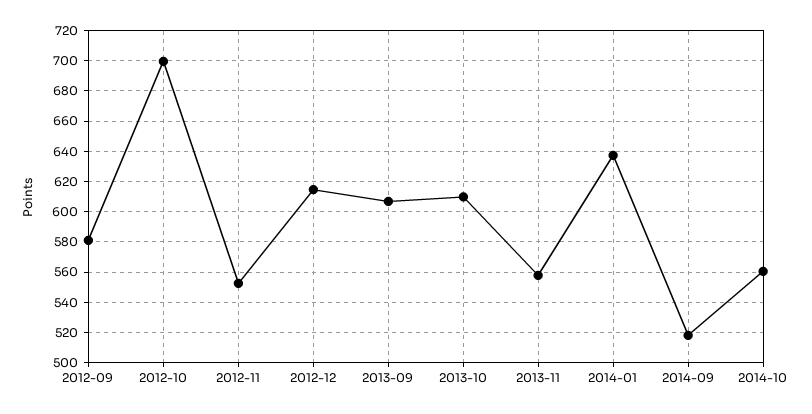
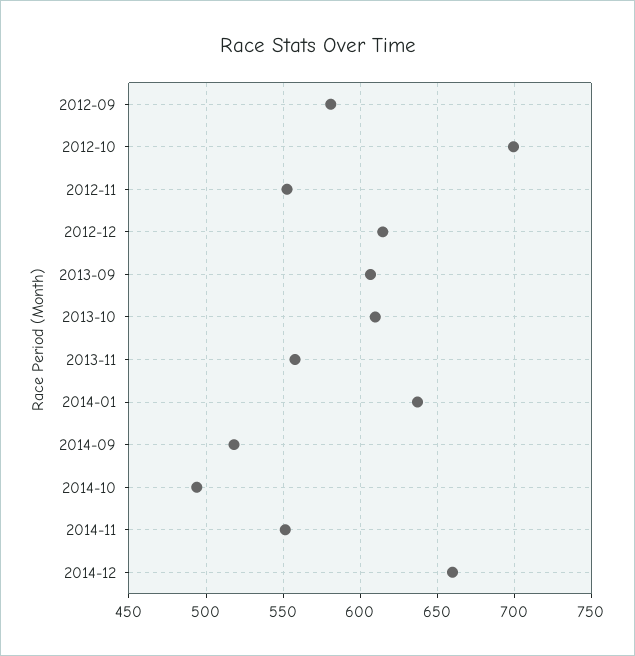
2014-10: 560 -> 495
2014-11: none -> 550
2014-12: none -> 660

